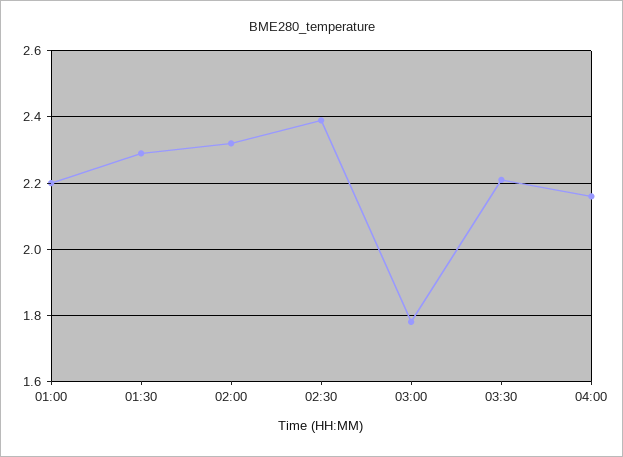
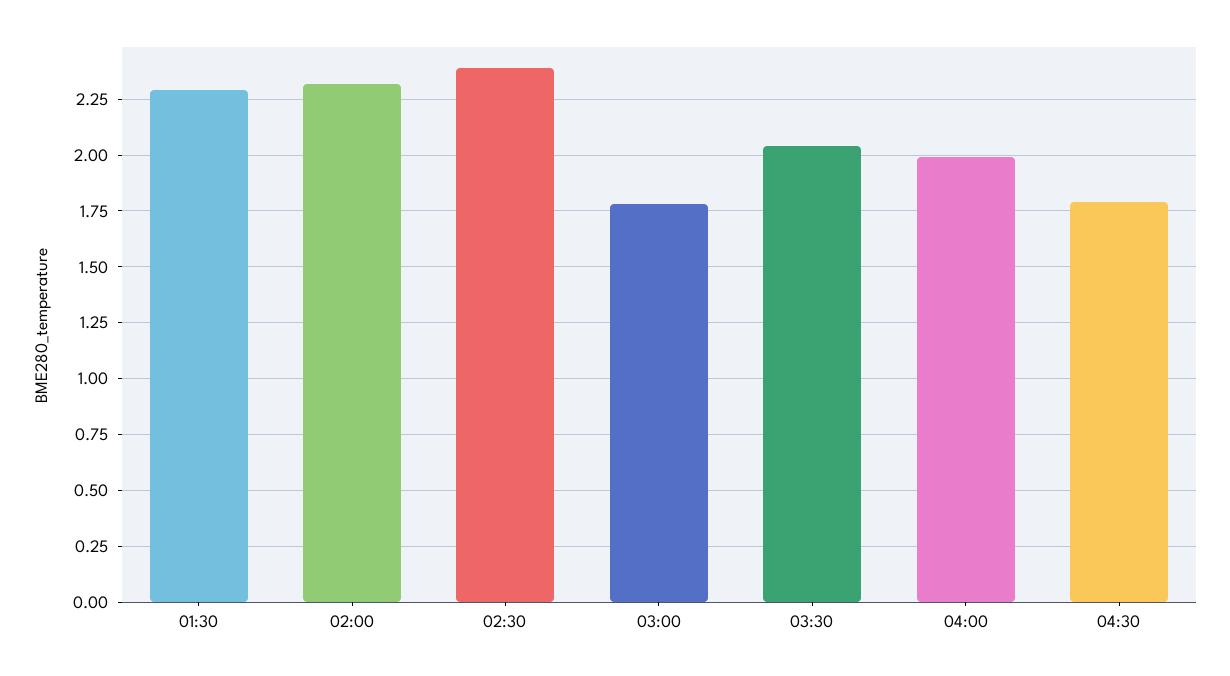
01:00: 2.2 -> none
03:30: 2.2 -> 2.05
04:00: 2.15 -> 2
04:30: none -> 1.8

